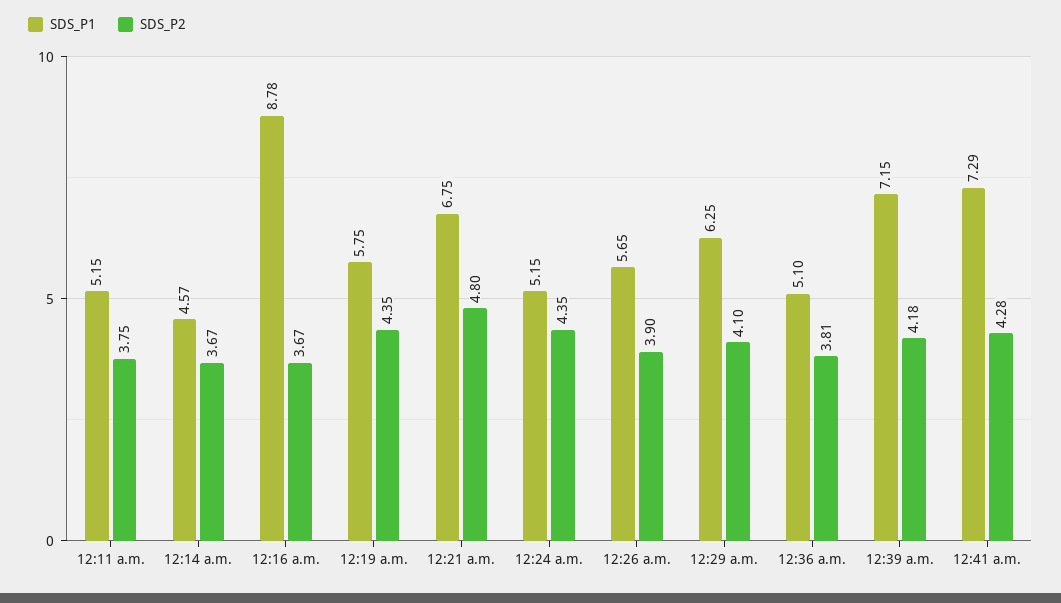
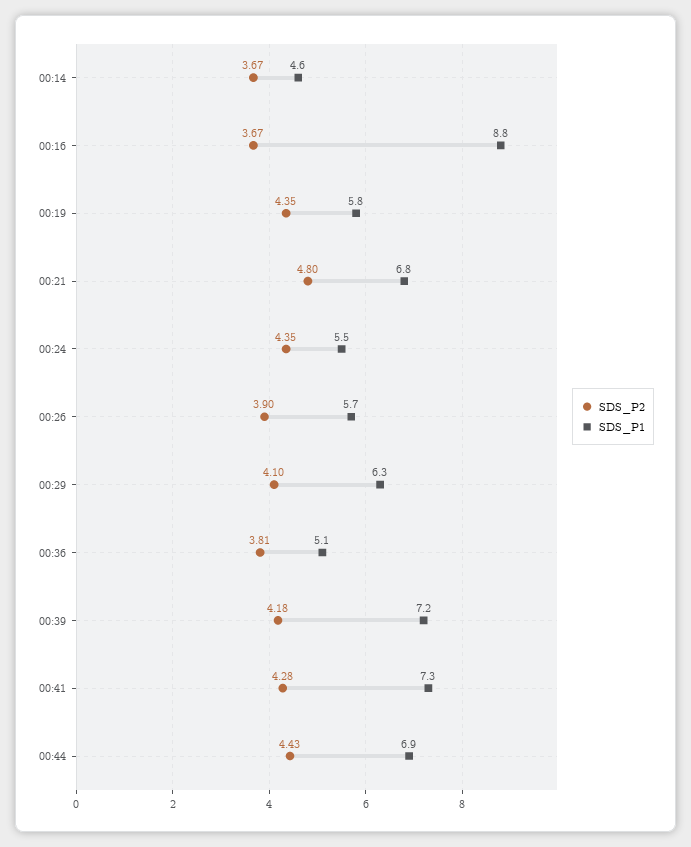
SDS_P1, 12:11 a.m.: 5.15 -> none
SDS_P2, 12:11 a.m.: 3.75 -> none
SDS_P1, 12:24 a.m.: 5.15 -> 5.5
SDS_P2, 00:44: none -> 4.43
SDS_P1, 00:44: none -> 6.9

